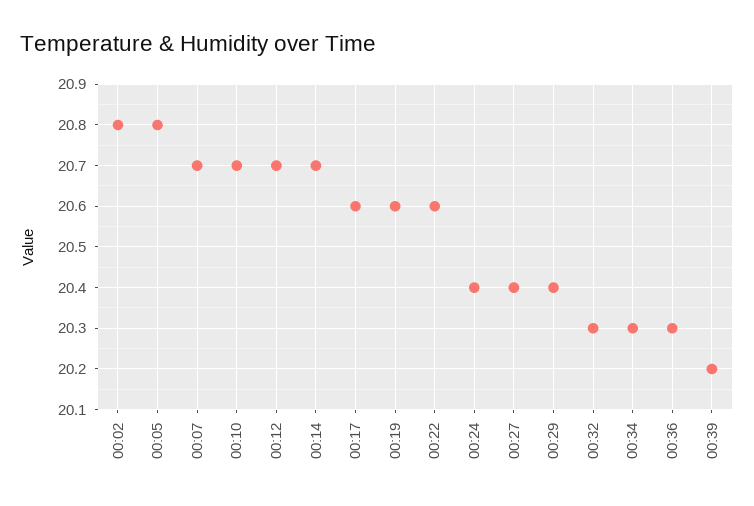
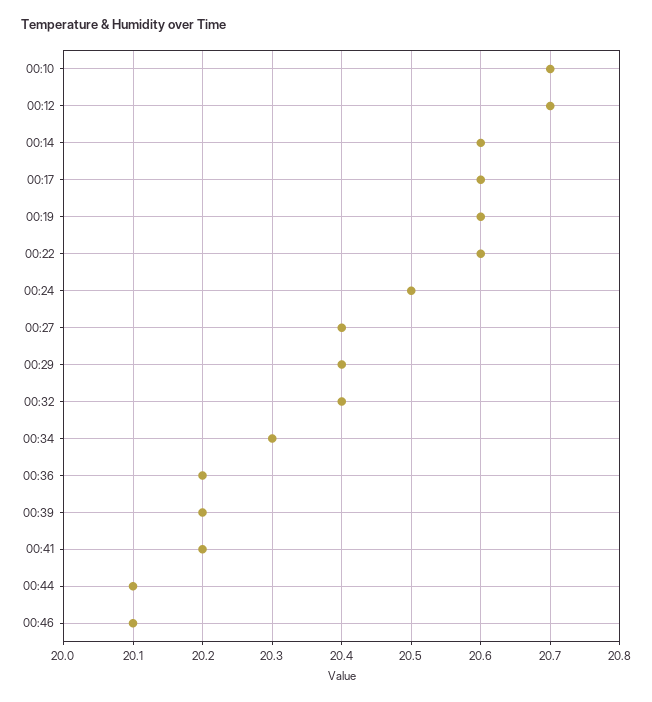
00:02: 20.8 -> none
00:05: 20.8 -> none
00:07: 20.7 -> none
00:14: 20.7 -> 20.6
00:24: 20.4 -> 20.5
00:32: 20.3 -> 20.4
00:36: 20.3 -> 20.2
00:41: none -> 20.2
00:44: none -> 20.1
00:46: none -> 20.1

